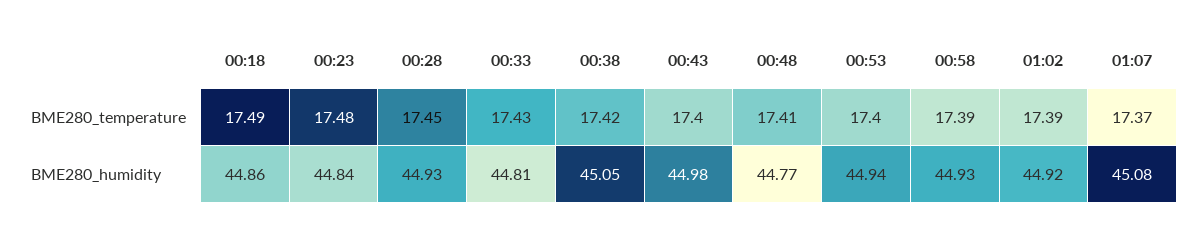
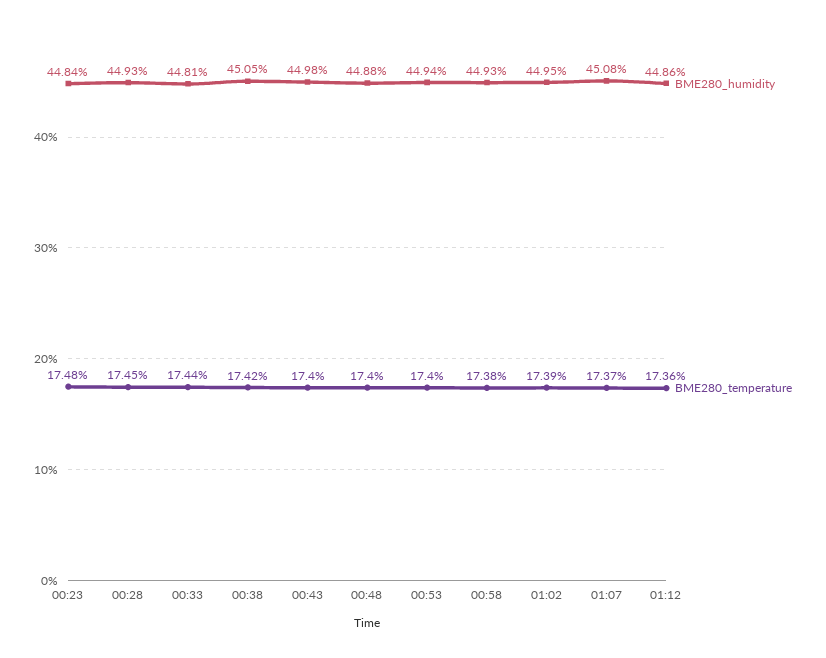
BME280_temperature, 00:18: 17.49 -> none
BME280_temperature, 00:33: 17.43 -> 17.44
BME280_temperature, 00:48: 17.41 -> 17.4
BME280_temperature, 00:58: 17.39 -> 17.38
BME280_humidity, 00:18: 44.86 -> none
BME280_humidity, 00:48: 44.77 -> 44.88
BME280_humidity, 01:02: 44.92 -> 44.95
BME280_humidity, 01:12: none -> 44.86
BME280_temperature, 01:12: none -> 17.36

